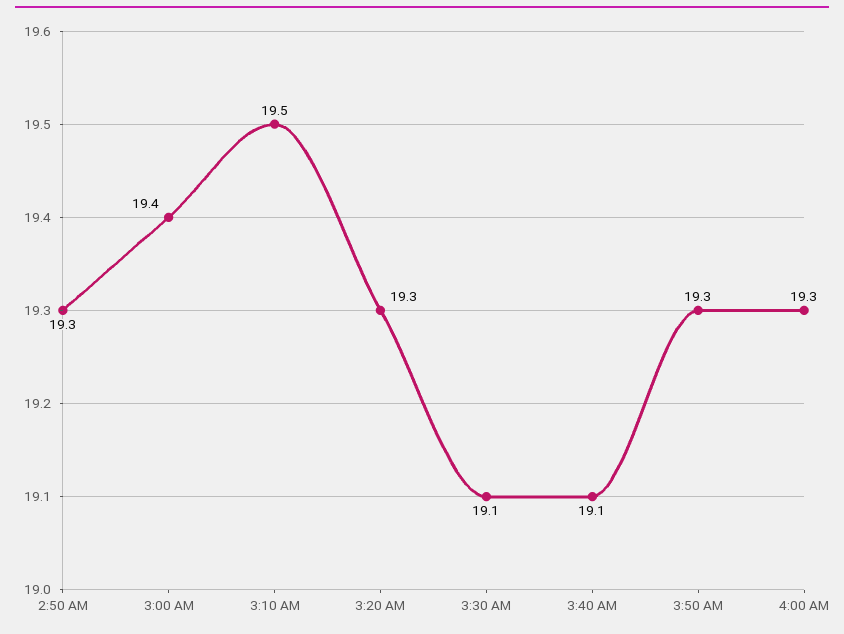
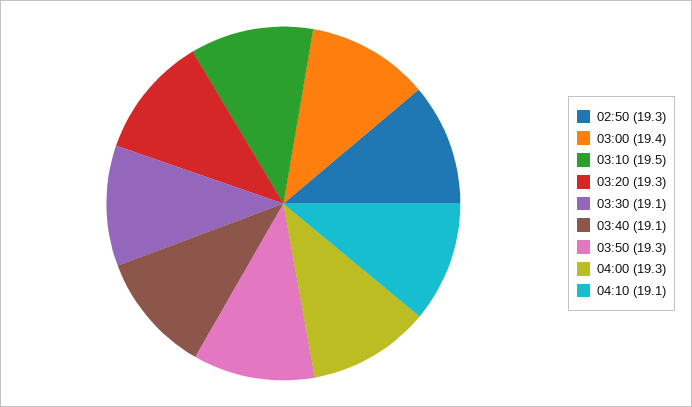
04:10: none -> 19.1

